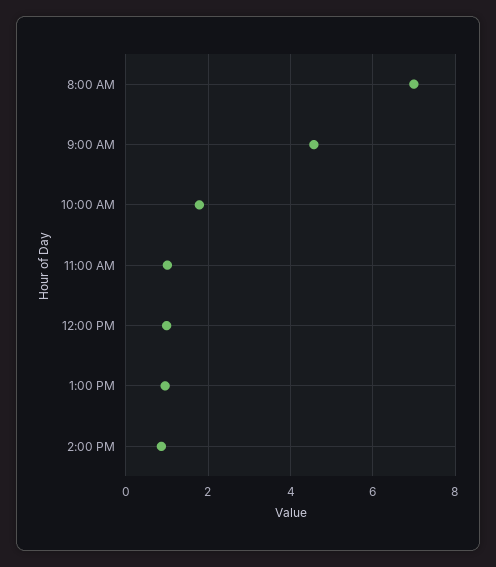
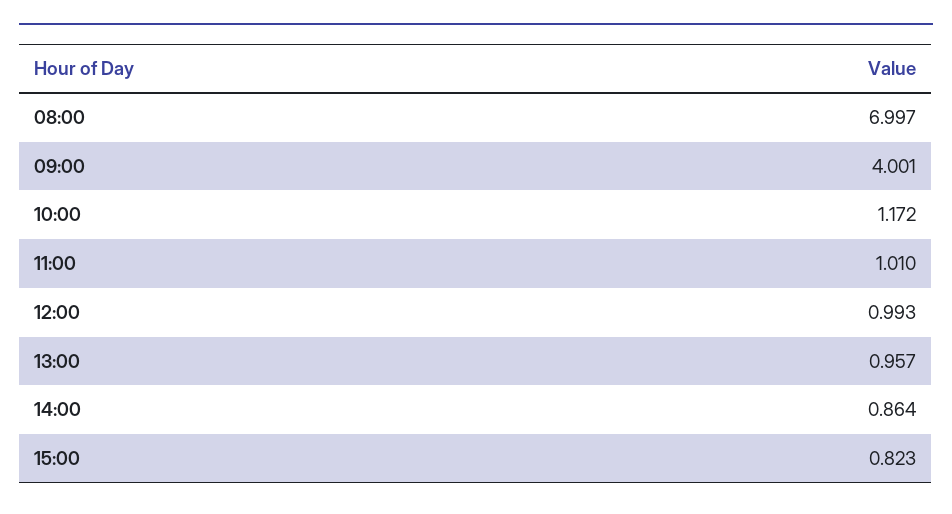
9:00 AM: 4.6 -> 4.001
10:00 AM: 1.8 -> 1.172
15:00: none -> 0.823

